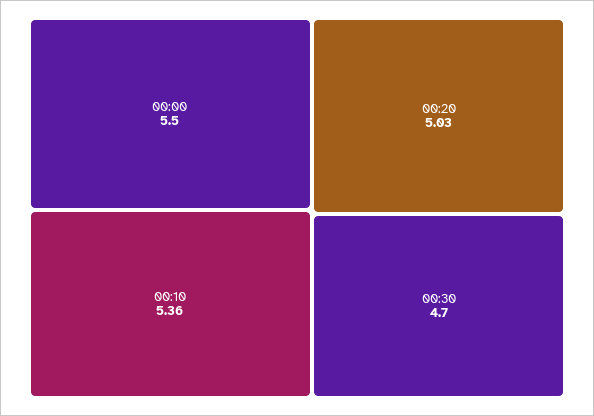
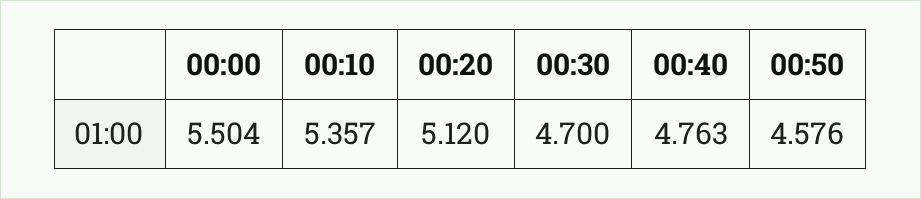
00:20: 5.03 -> 5.12
00:40: none -> 4.763
00:50: none -> 4.576

